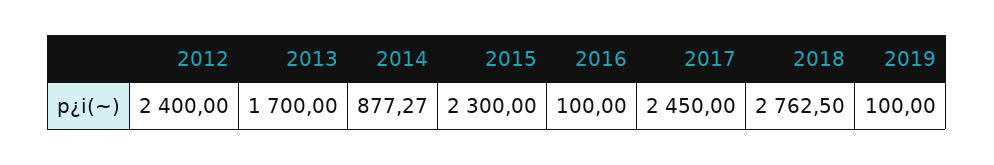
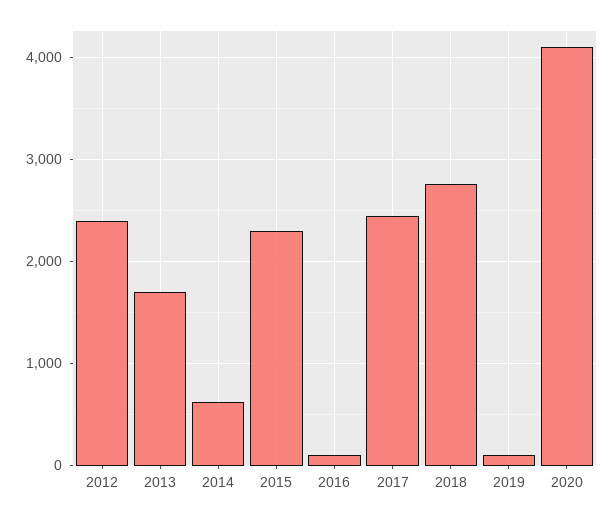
2014: 877.27 -> 600
2020: none -> 4100

